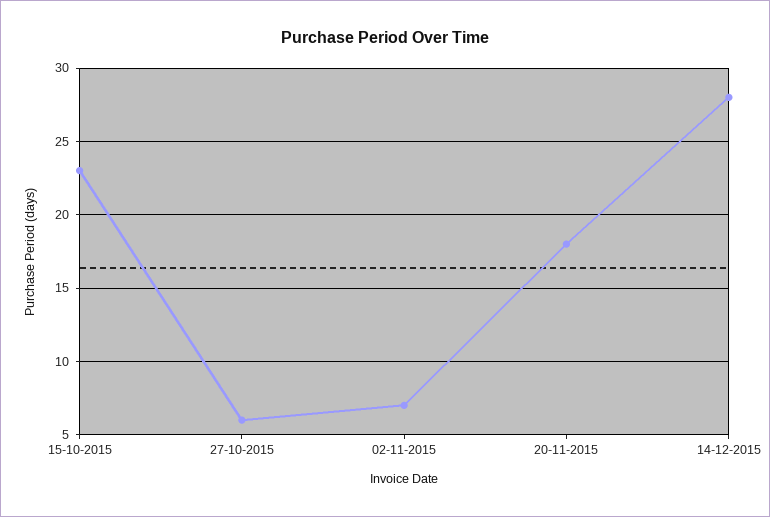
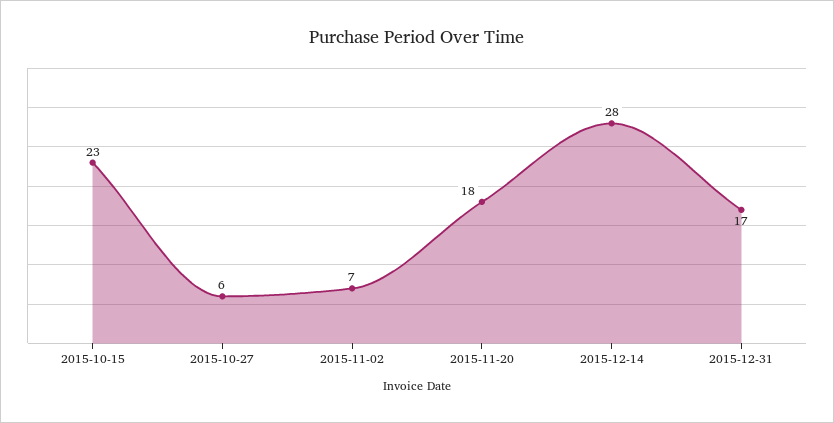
2015-12-31: none -> 17

